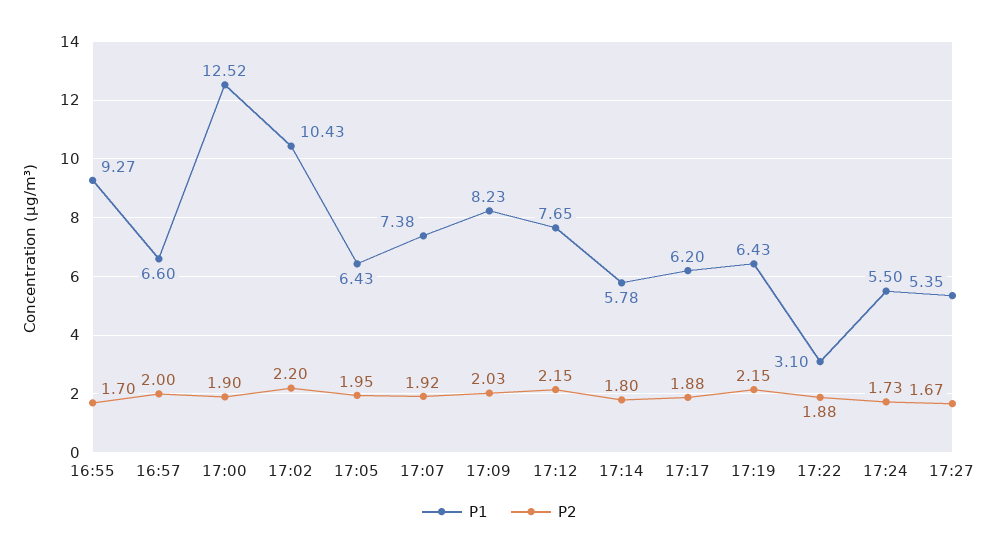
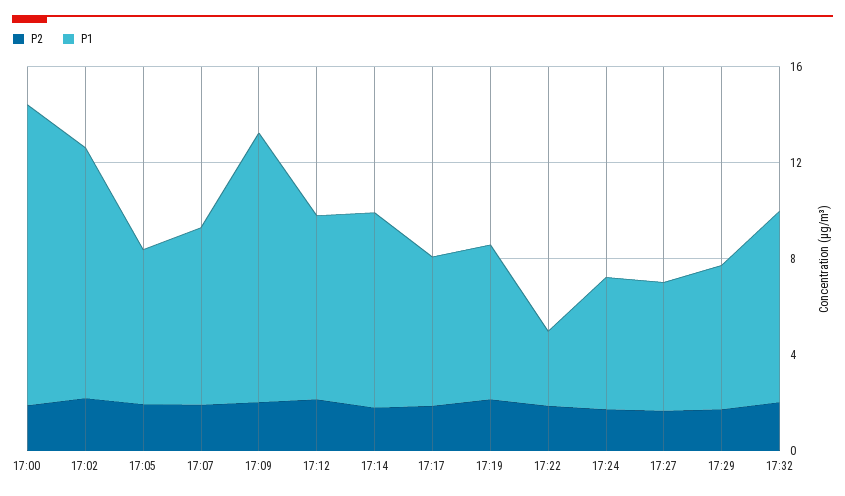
P1, 16:55: 9.27 -> none
P2, 16:55: 1.7 -> none
P1, 16:57: 6.6 -> none
P2, 16:57: 2 -> none
P1, 17:09: 8.23 -> 11
P1, 17:14: 5.78 -> 8
P2, 17:29: none -> 2
P1, 17:29: none -> 6
P2, 17:32: none -> 2
P1, 17:32: none -> 8

